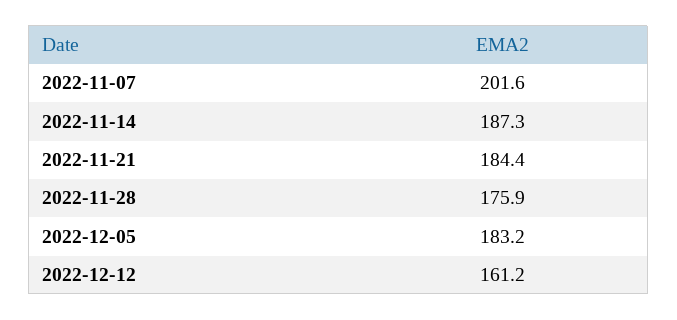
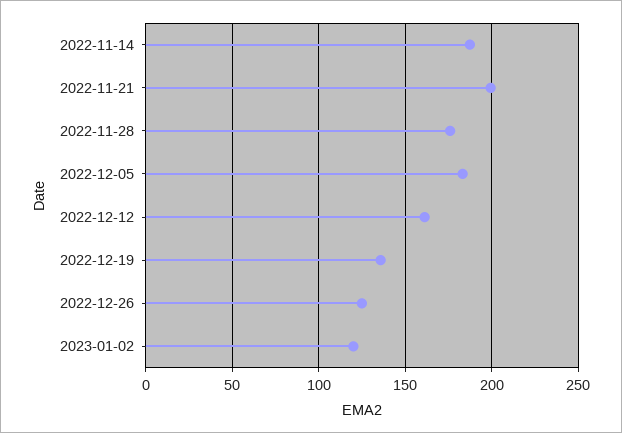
2022-11-07: 201.6 -> none
2022-11-21: 184.4 -> 200
2022-12-19: none -> 135
2022-12-26: none -> 125
2023-01-02: none -> 120

